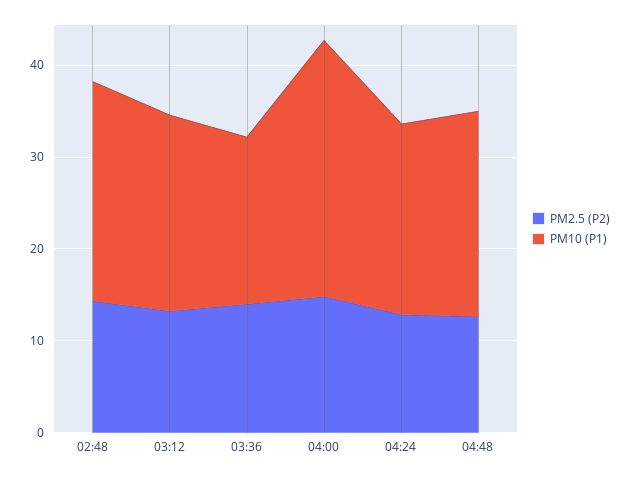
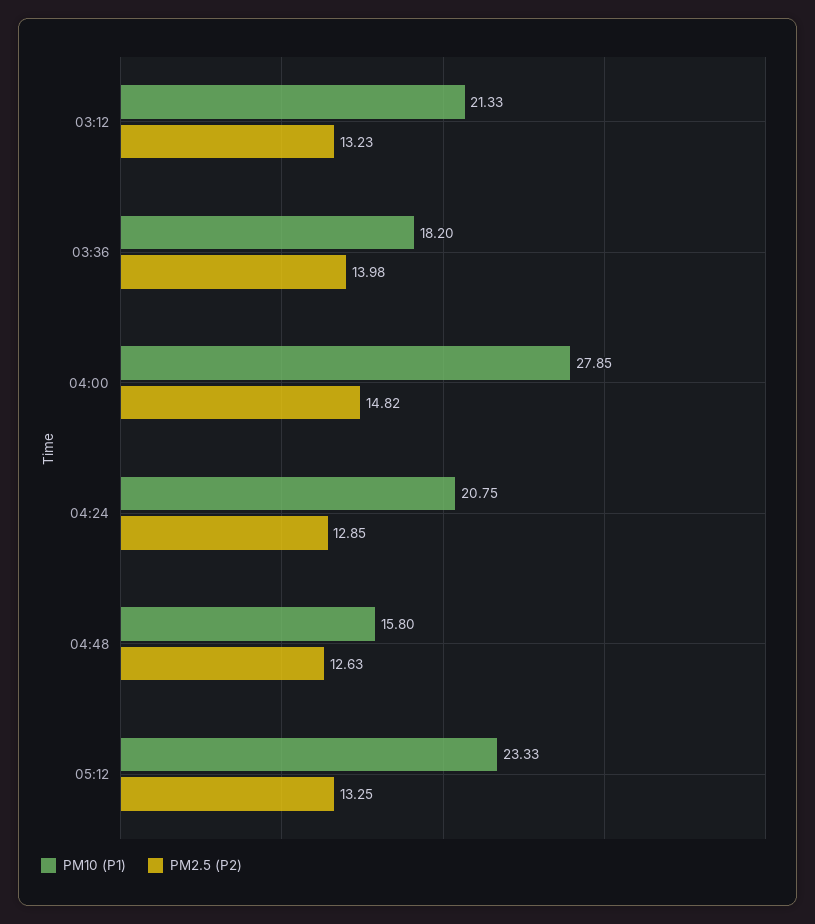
PM2.5 (P2), 02:48: 14 -> none
PM10 (P1), 02:48: 24 -> none
PM10 (P1), 04:48: 22 -> 15.8
PM10 (P1), 05:12: none -> 23.33
PM2.5 (P2), 05:12: none -> 13.25

